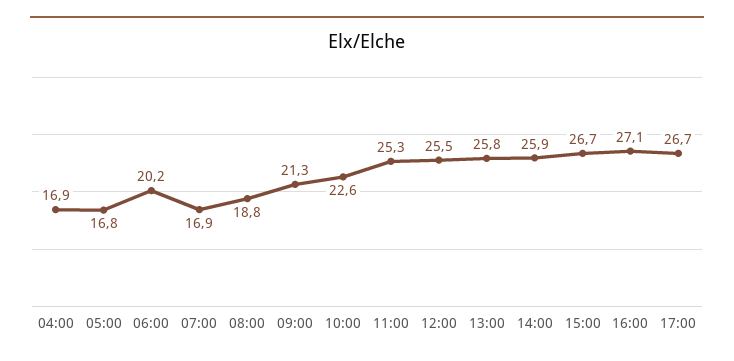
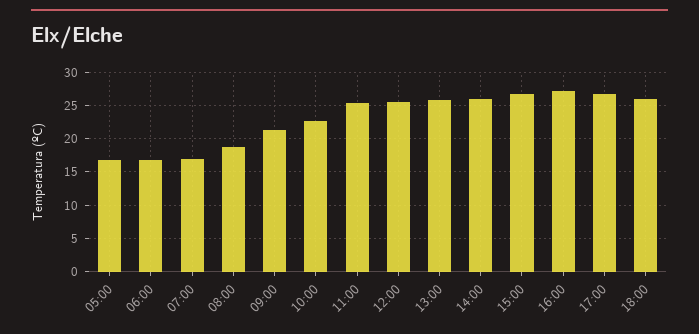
04:00: 16.9 -> none
06:00: 20.2 -> 17
18:00: none -> 26

